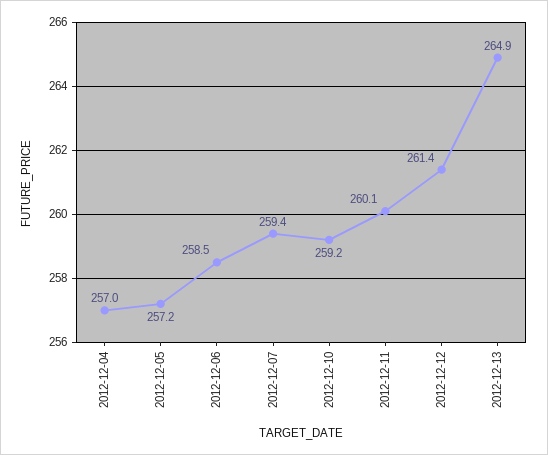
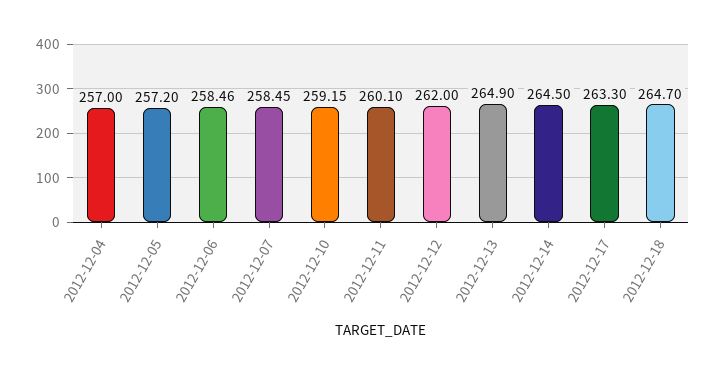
2012-12-07: 259.4 -> 258.45
2012-12-12: 261.4 -> 262
2012-12-14: none -> 264.5
2012-12-17: none -> 263.3
2012-12-18: none -> 264.7

